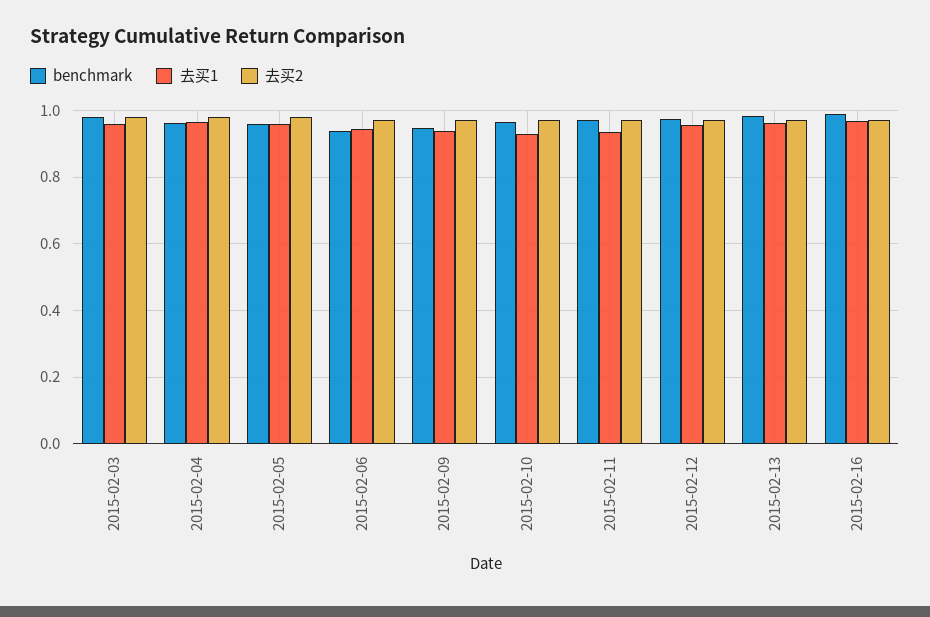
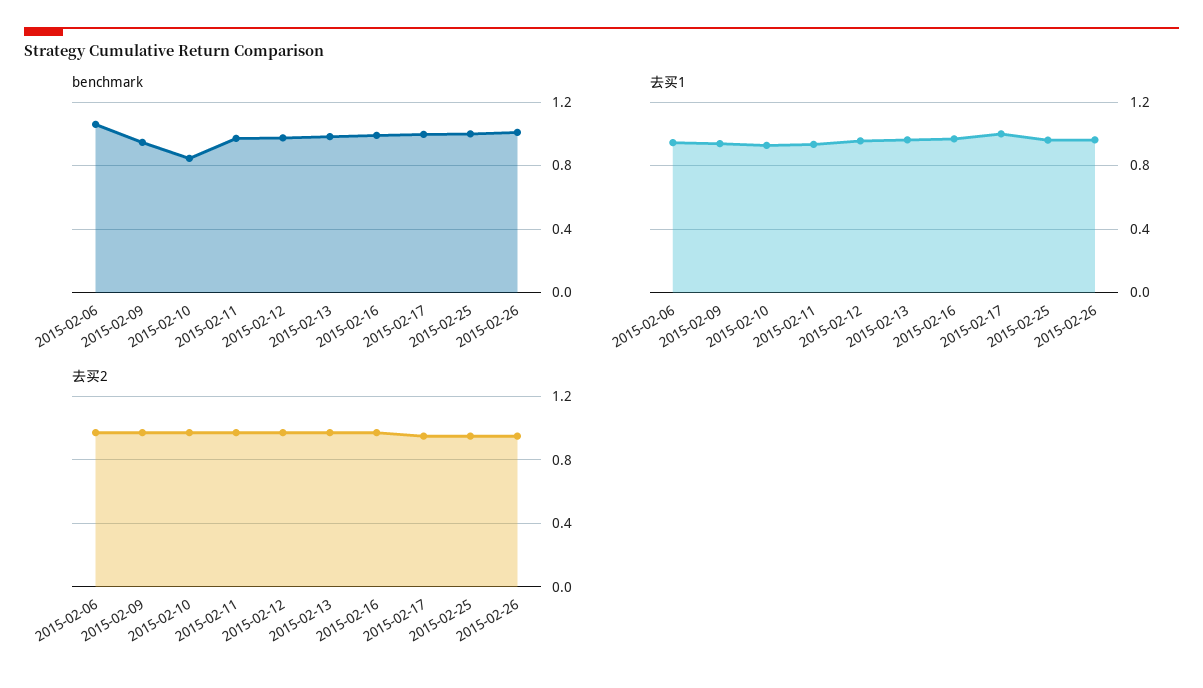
benchmark, 2015-02-03: 0.98 -> none
去买1, 2015-02-03: 0.96 -> none
去买2, 2015-02-03: 0.98 -> none
benchmark, 2015-02-04: 0.96 -> none
去买1, 2015-02-04: 0.96 -> none
去买2, 2015-02-04: 0.98 -> none
benchmark, 2015-02-05: 0.96 -> none
去买1, 2015-02-05: 0.96 -> none
去买2, 2015-02-05: 0.98 -> none
benchmark, 2015-02-06: 0.94 -> 1.05
benchmark, 2015-02-10: 0.96 -> 0.85
benchmark, 2015-02-17: none -> 1
benchmark, 2015-02-25: none -> 1
benchmark, 2015-02-26: none -> 1
去买1, 2015-02-17: none -> 1
去买1, 2015-02-25: none -> 0.95
去买1, 2015-02-26: none -> 0.95
去买2, 2015-02-17: none -> 0.95
去买2, 2015-02-25: none -> 0.95
去买2, 2015-02-26: none -> 0.95

